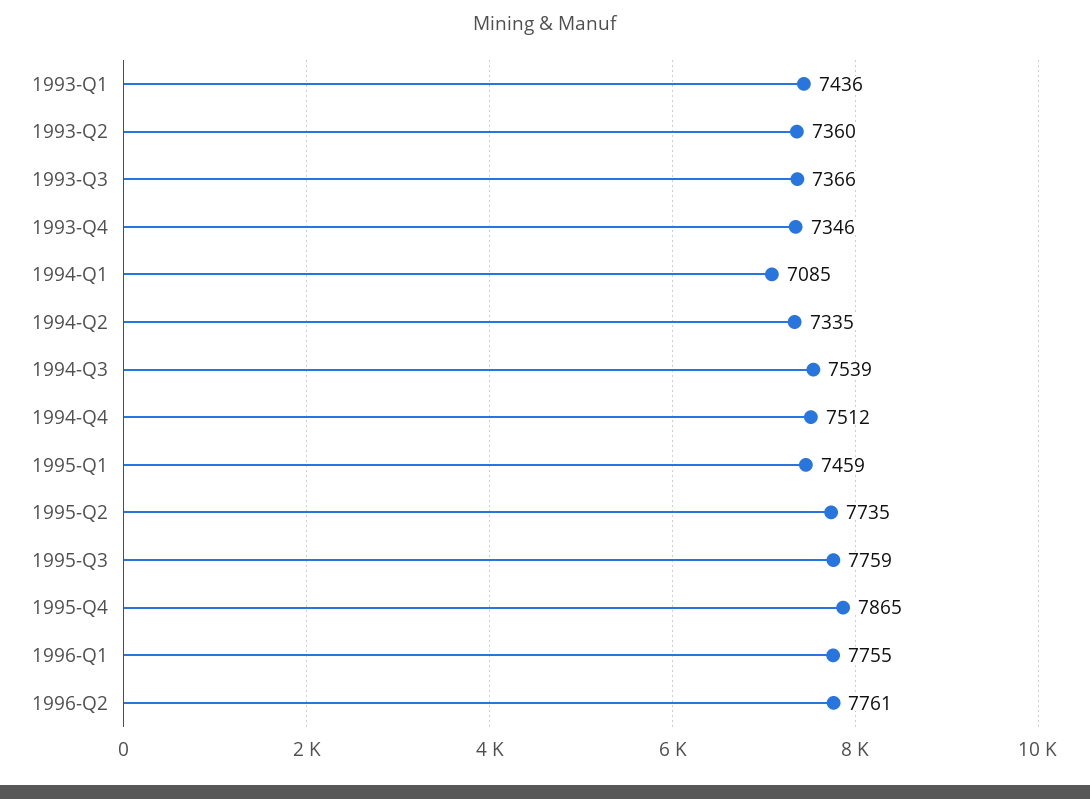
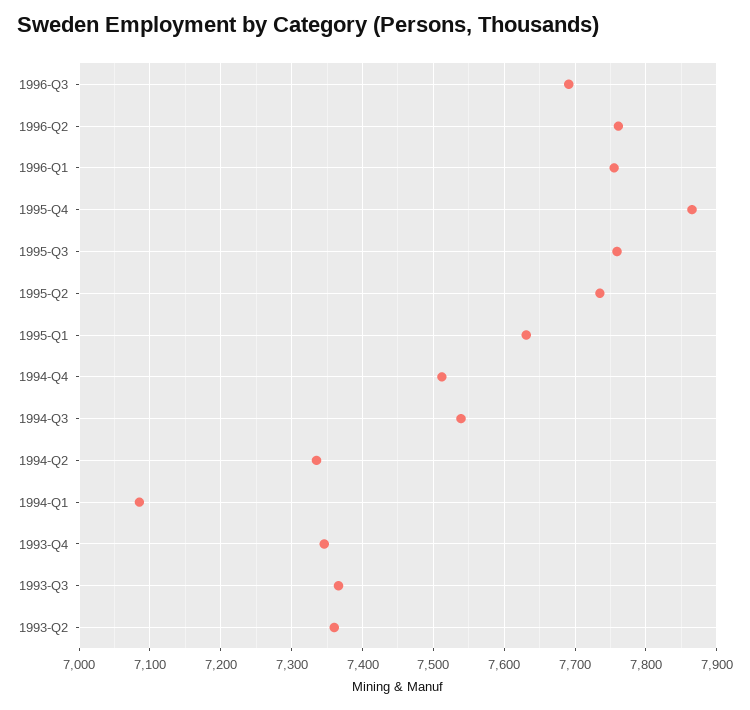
1993-Q1: 7436 -> none
1995-Q1: 7459 -> 7630
1996-Q3: none -> 7690

